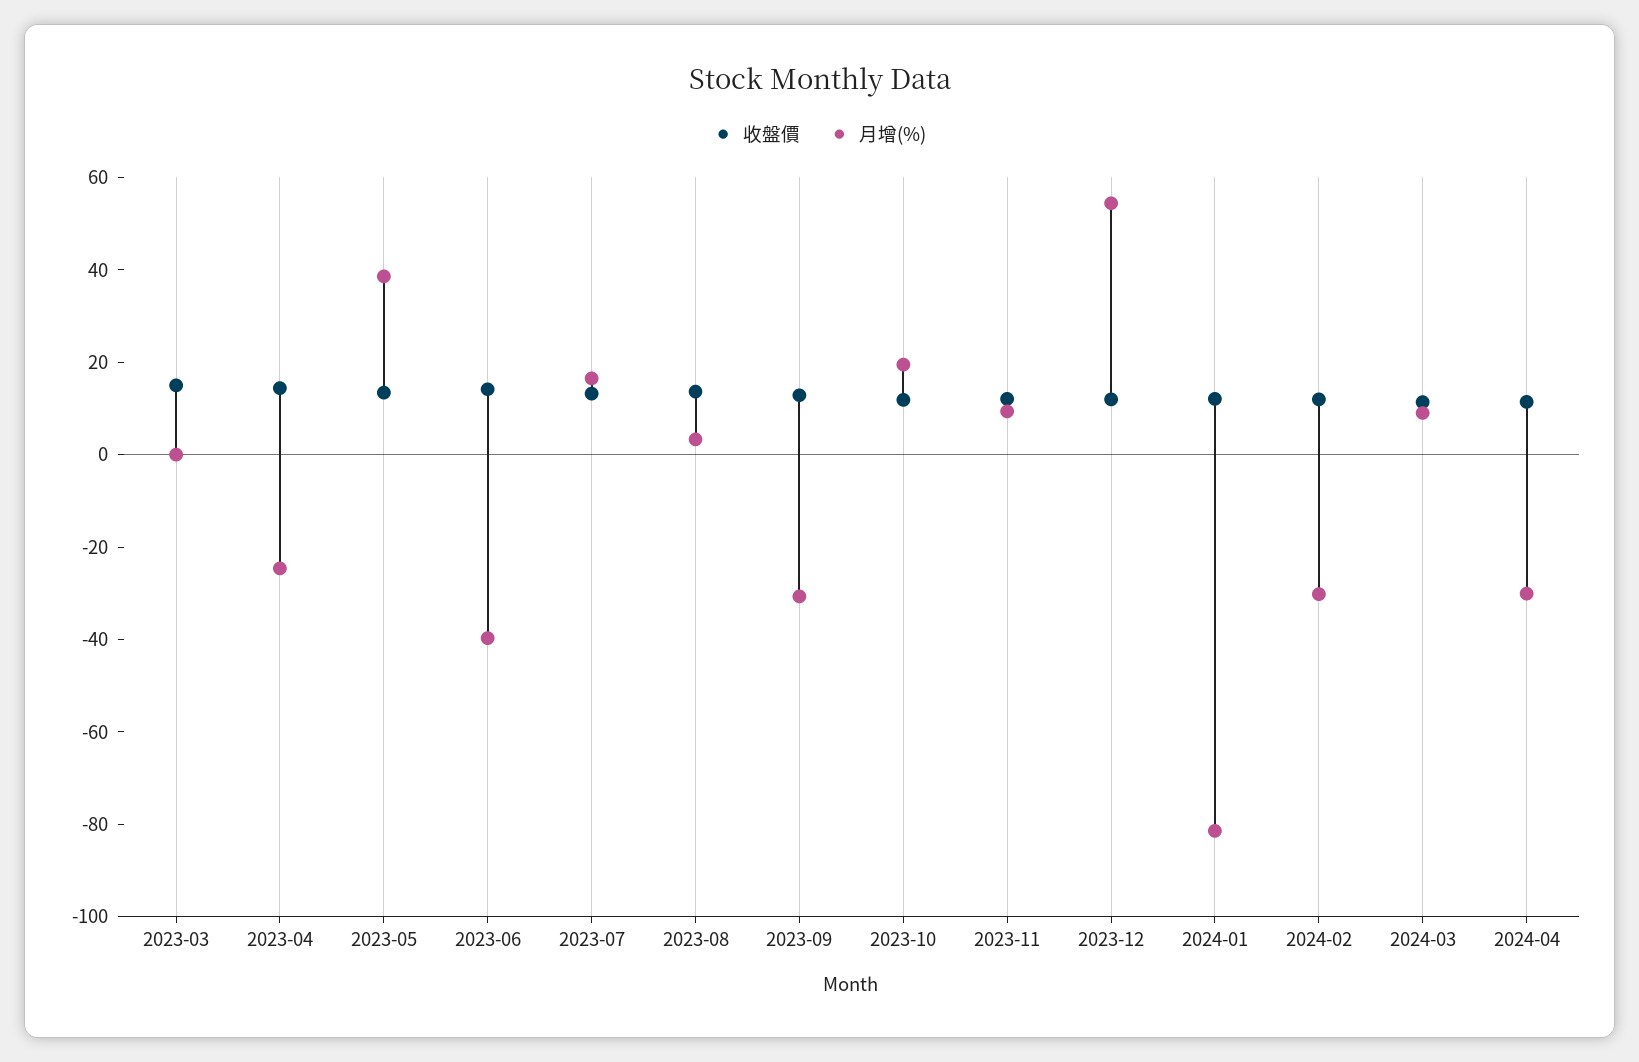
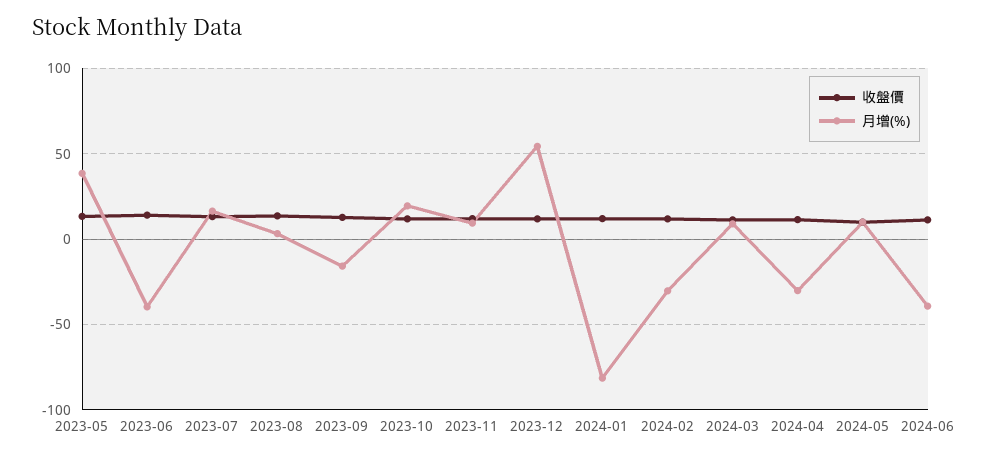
收盤價, 2023-03: 15 -> none
月增(%), 2023-03: 0 -> none
收盤價, 2023-04: 15 -> none
月增(%), 2023-04: -25 -> none
月增(%), 2023-09: -30 -> -15
收盤價, 2024-05: none -> 10
月增(%), 2024-05: none -> 10
收盤價, 2024-06: none -> 10
月增(%), 2024-06: none -> -40

